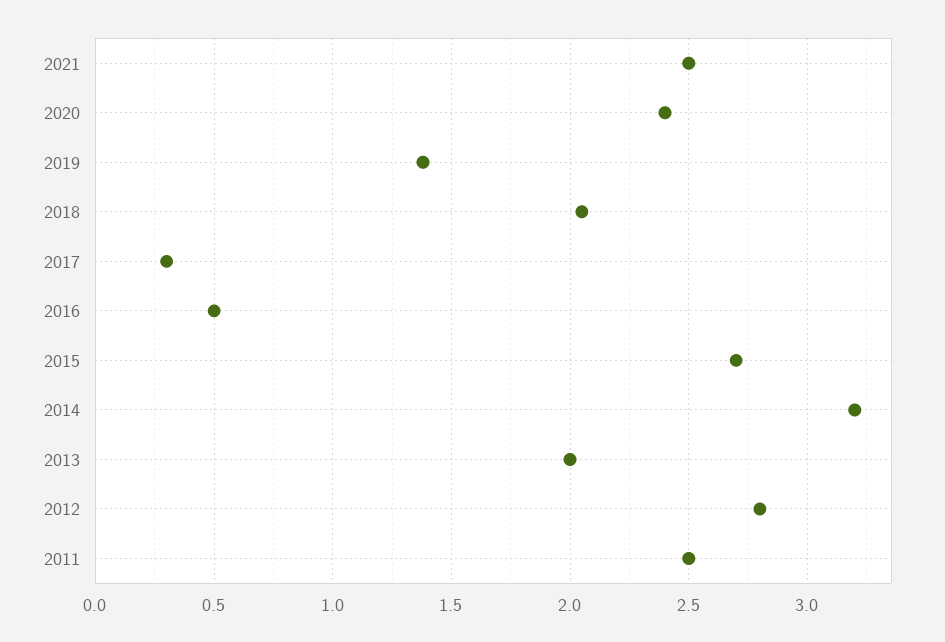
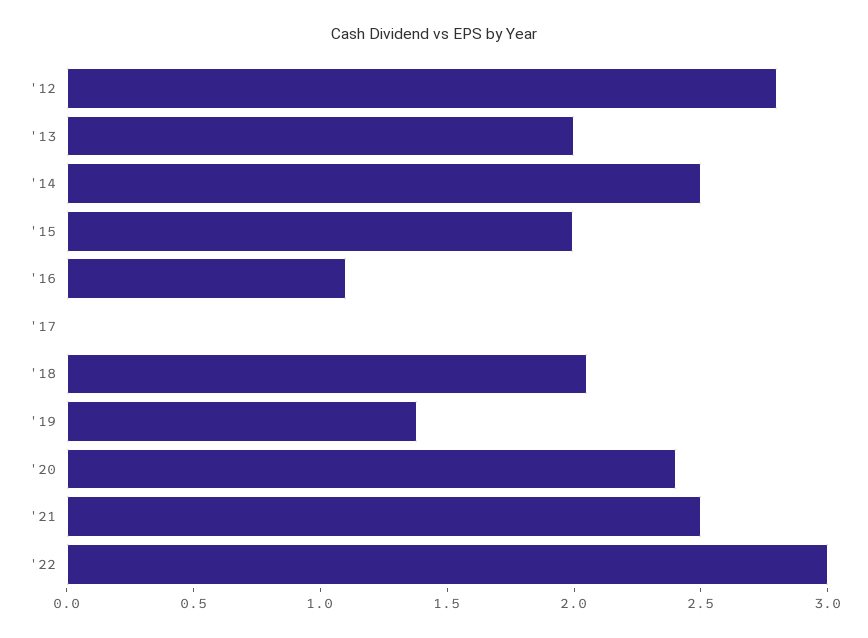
2017: 0.3 -> 0
2016: 0.5 -> 1.1
2015: 2.7 -> 2
2014: 3.2 -> 2.5
2011: 2.5 -> none
'22: none -> 3

